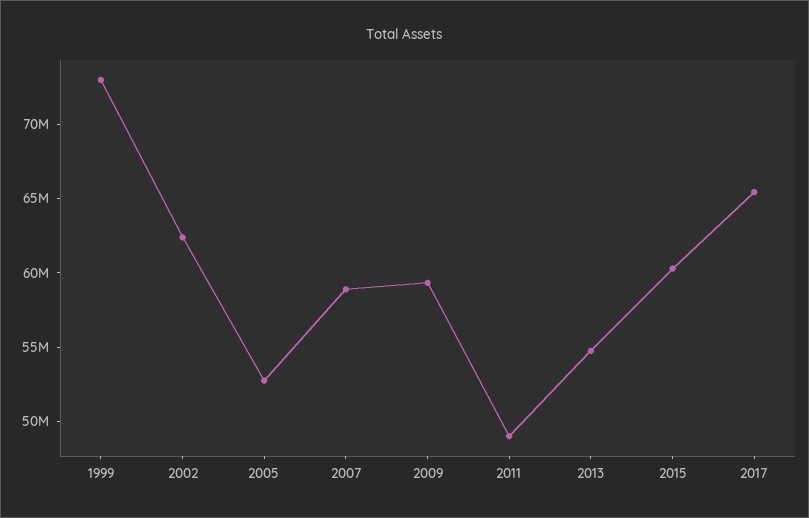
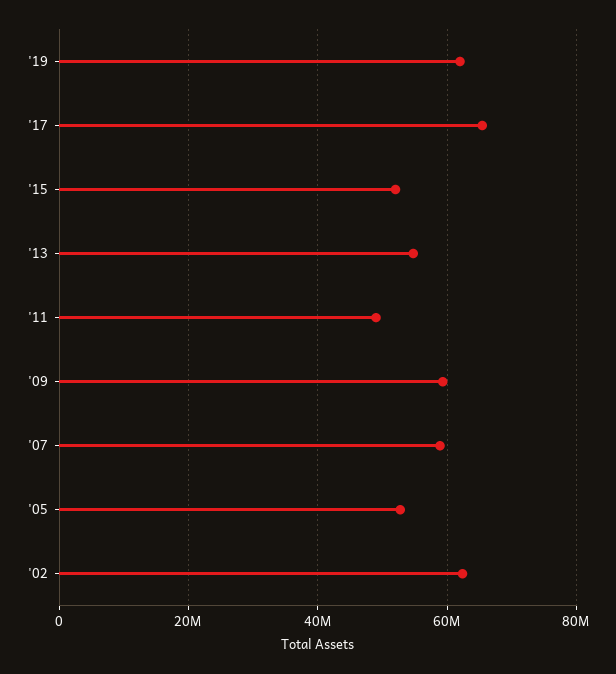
1999: 73000000 -> none
2015: 60000000 -> 52000000
'19: none -> 62000000

